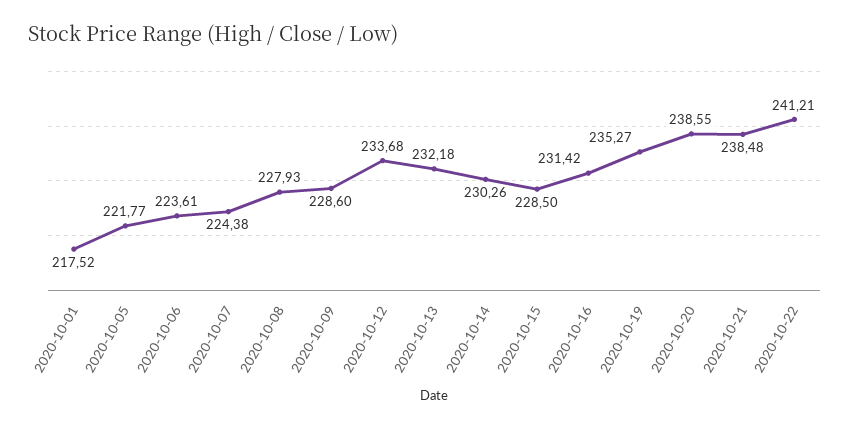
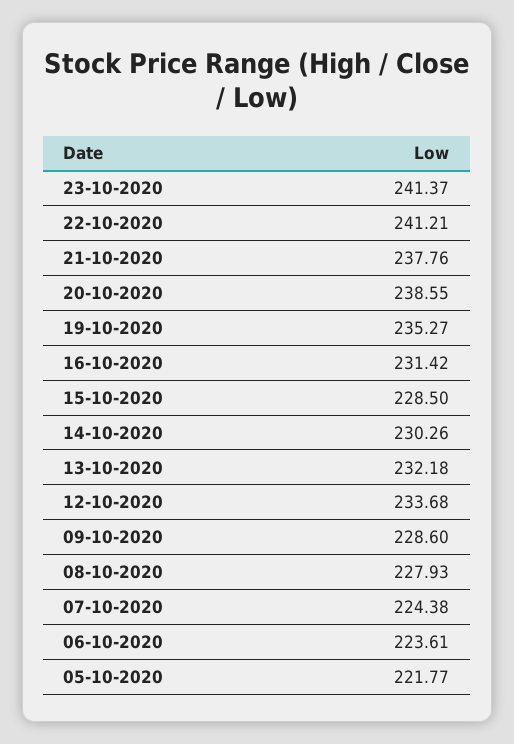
2020-10-01: 217.52 -> none
2020-10-21: 238.48 -> 237.76
23-10-2020: none -> 241.37

